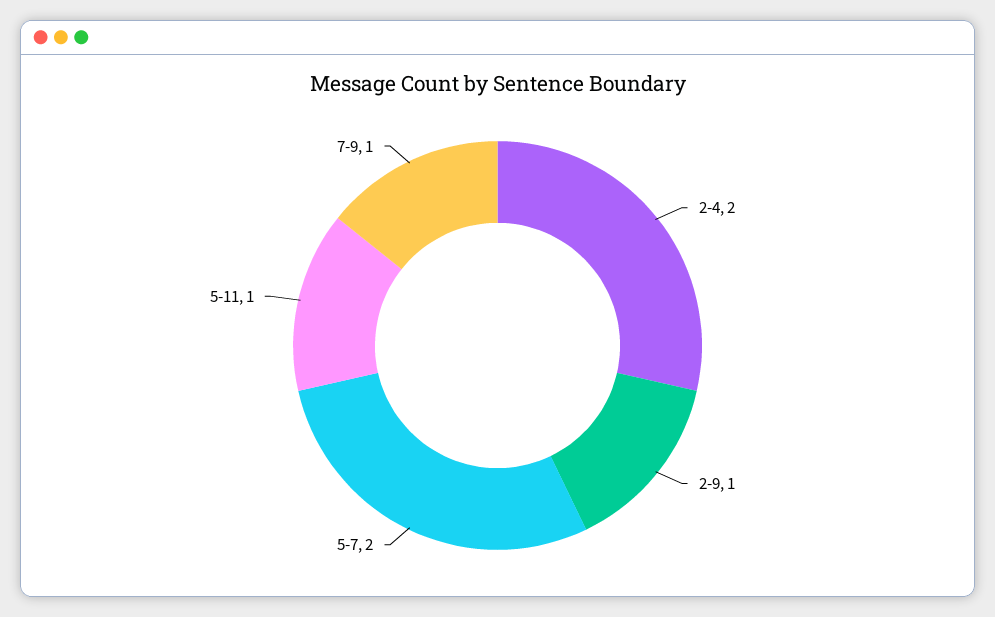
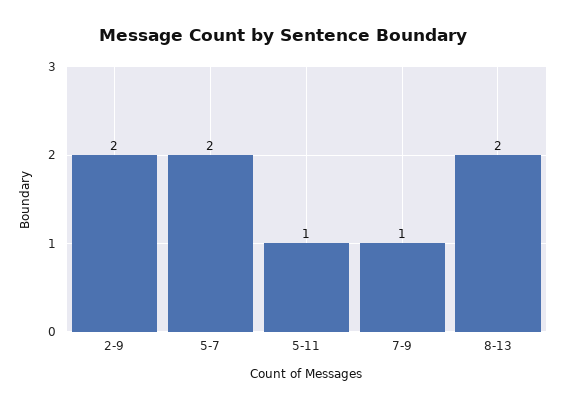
2-4: 2 -> none
2-9: 1 -> 2
8-13: none -> 2

